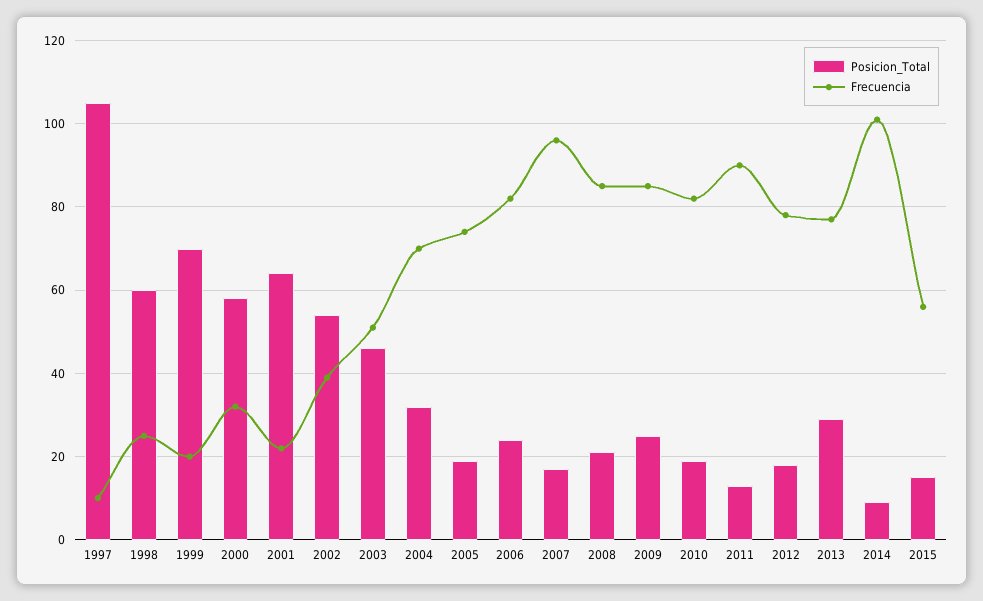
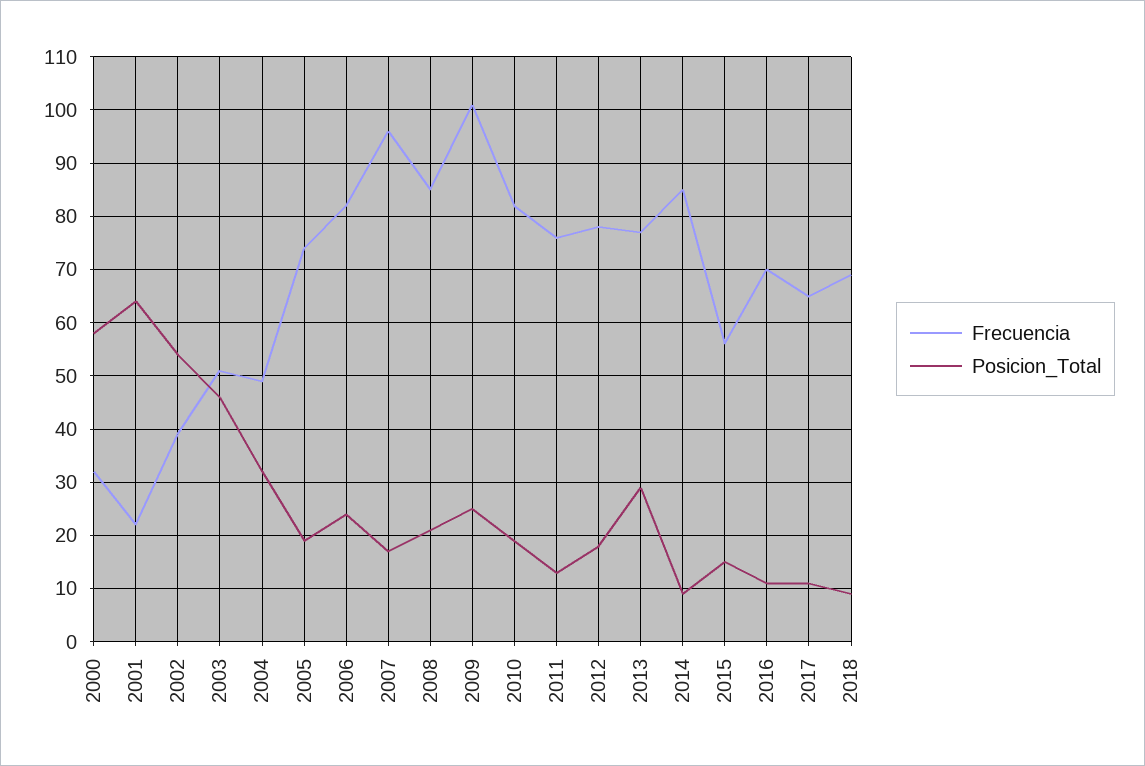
Posicion_Total, 1997: 105 -> none
Frecuencia, 1997: 10 -> none
Posicion_Total, 1998: 60 -> none
Frecuencia, 1998: 25 -> none
Posicion_Total, 1999: 70 -> none
Frecuencia, 1999: 20 -> none
Frecuencia, 2004: 70 -> 50
Frecuencia, 2009: 85 -> 100
Frecuencia, 2011: 90 -> 75
Frecuencia, 2014: 100 -> 85
Frecuencia, 2016: none -> 70
Posicion_Total, 2016: none -> 10
Frecuencia, 2017: none -> 65
Posicion_Total, 2017: none -> 10
Frecuencia, 2018: none -> 70
Posicion_Total, 2018: none -> 10

